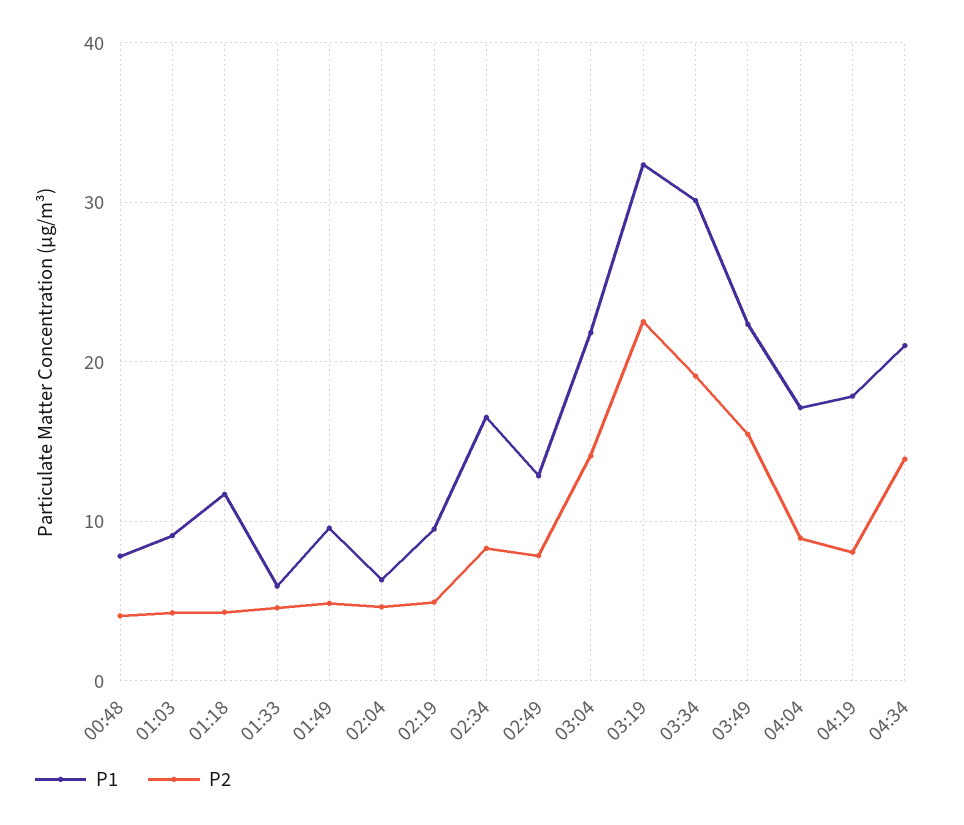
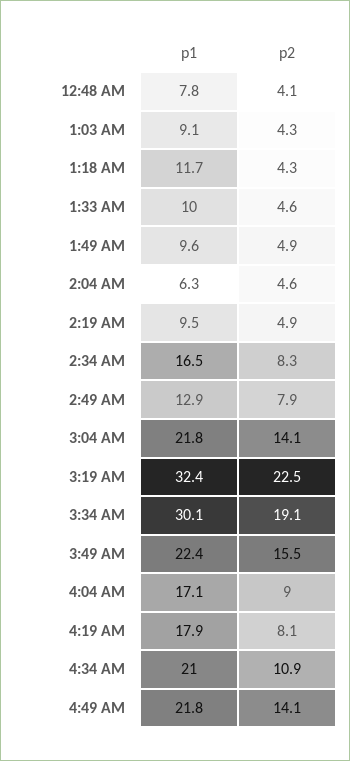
P1, 01:33: 6 -> 10
P2, 04:34: 14 -> 10.9
P1, 4:49 AM: none -> 21.8
P2, 4:49 AM: none -> 14.1

